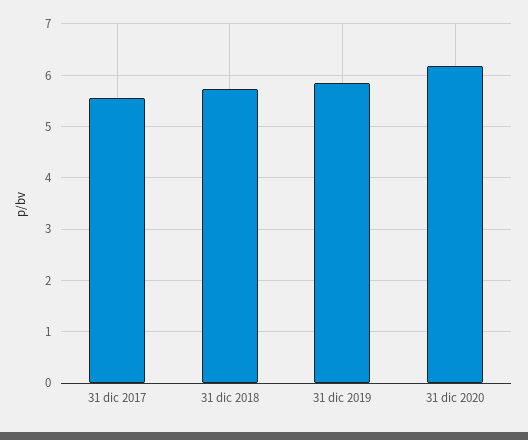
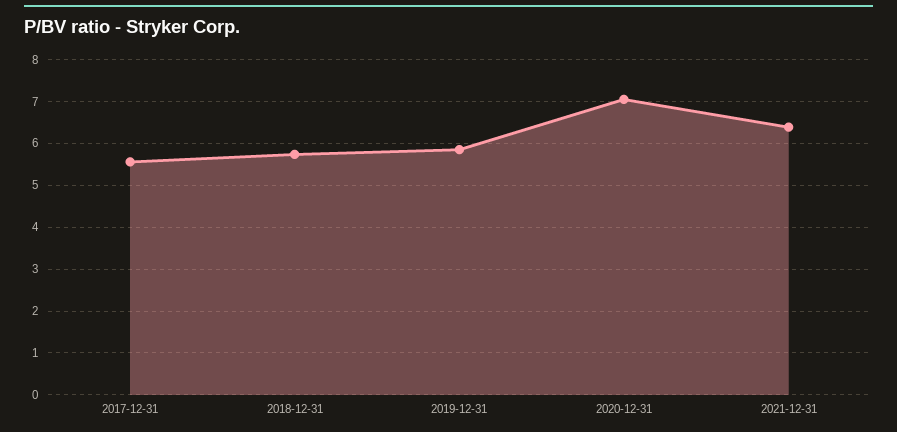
31 dic 2020: 6.2 -> 7
2021-12-31: none -> 6.4

